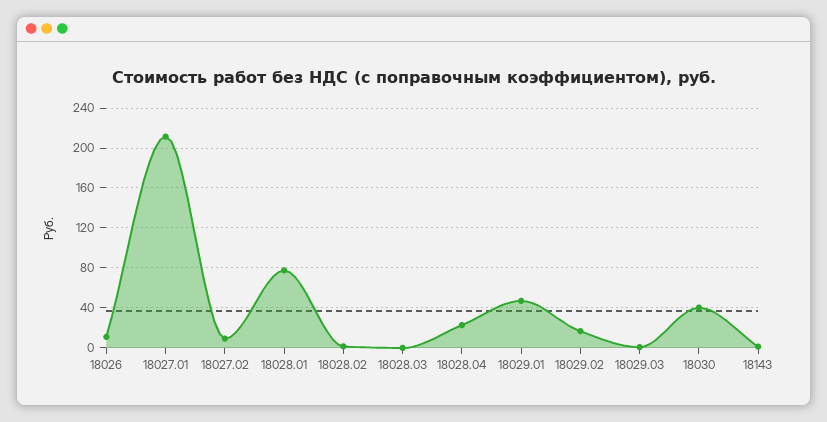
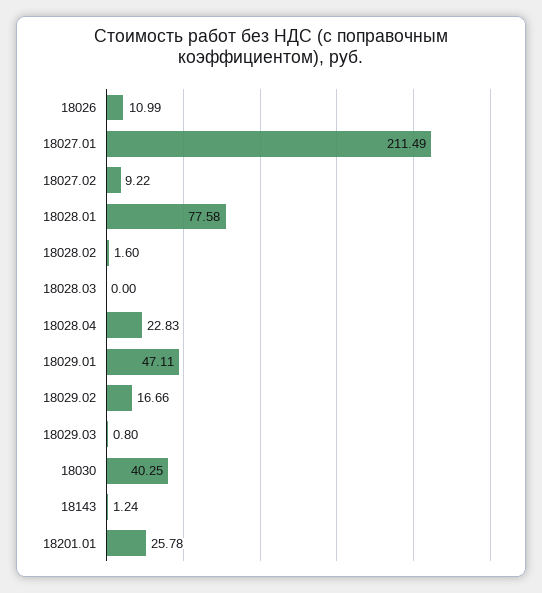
18201.01: none -> 25.78

